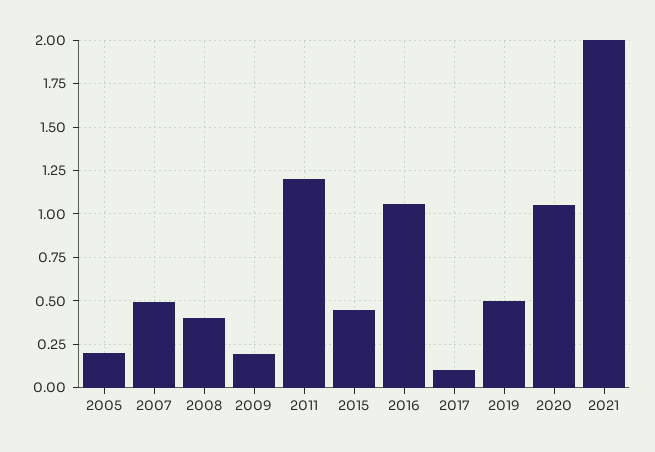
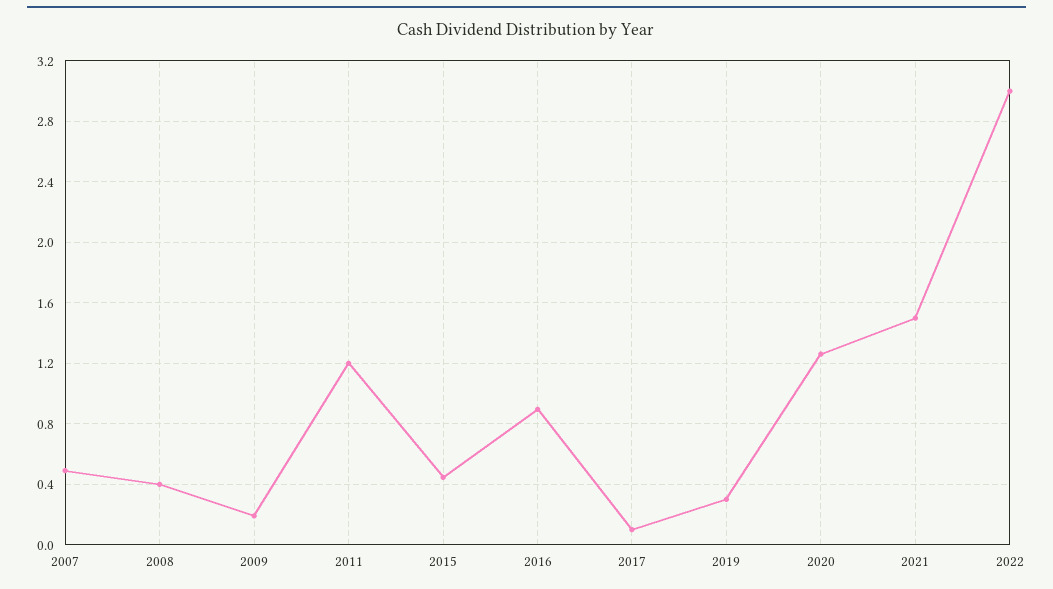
2005: 0.2 -> none
2016: 1.05 -> 0.9
2019: 0.5 -> 0.3
2020: 1.05 -> 1.25
2021: 2 -> 1.5
2022: none -> 3

